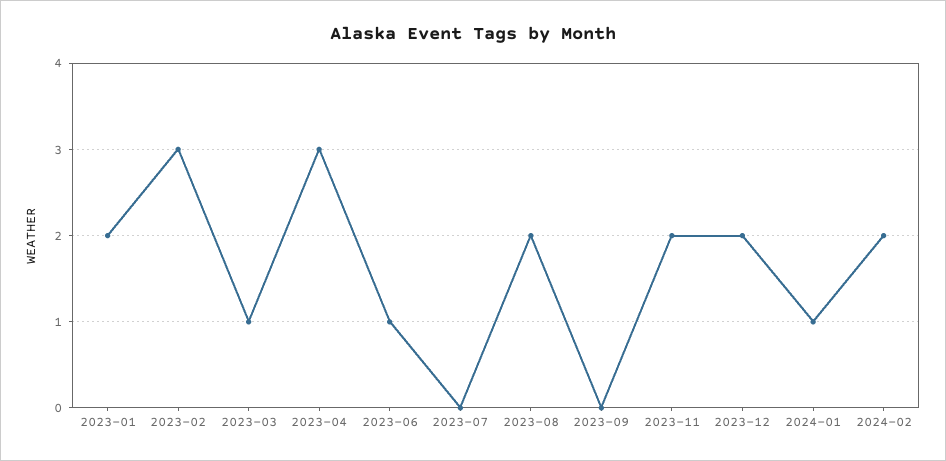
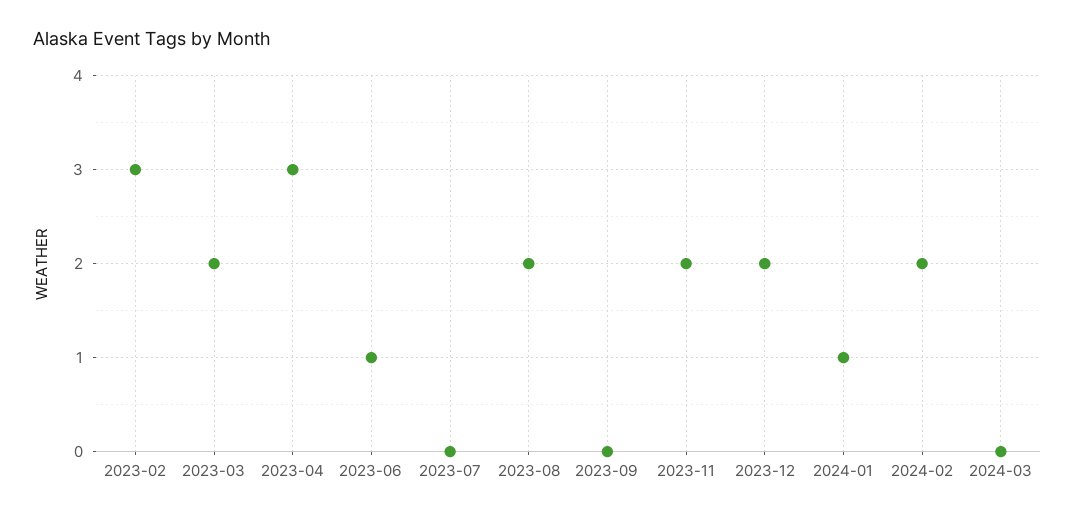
2023-01: 2 -> none
2023-03: 1 -> 2
2024-03: none -> 0

